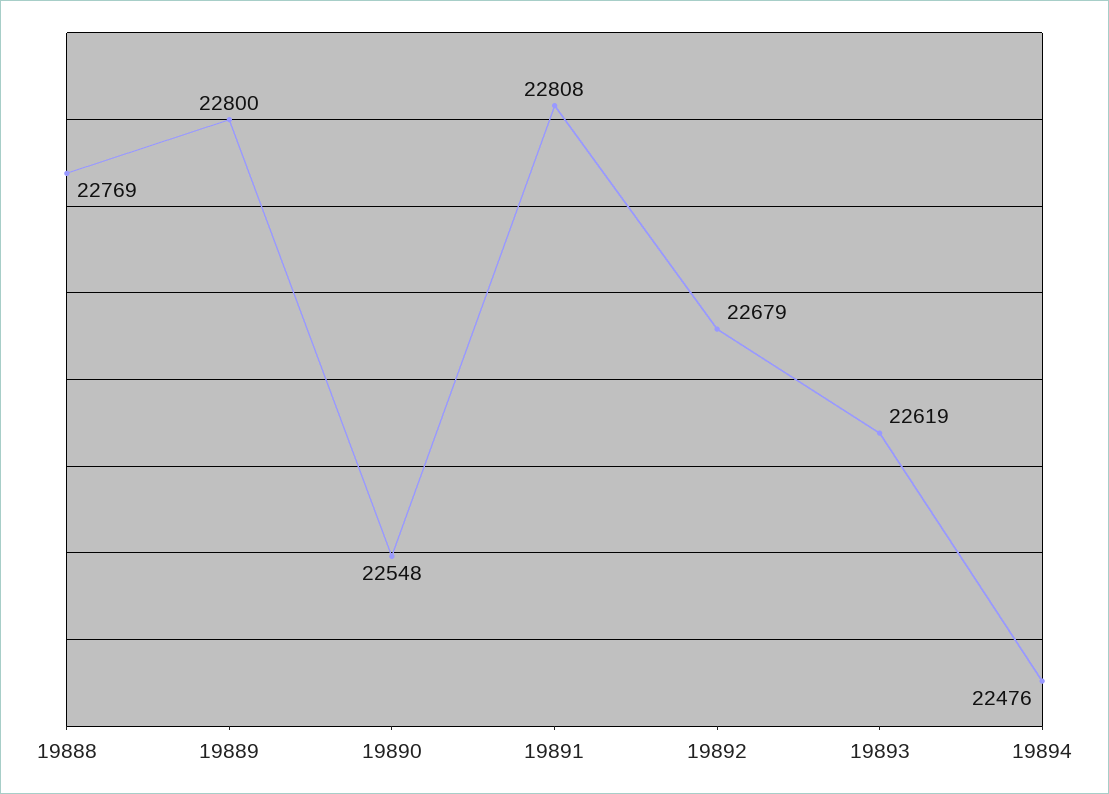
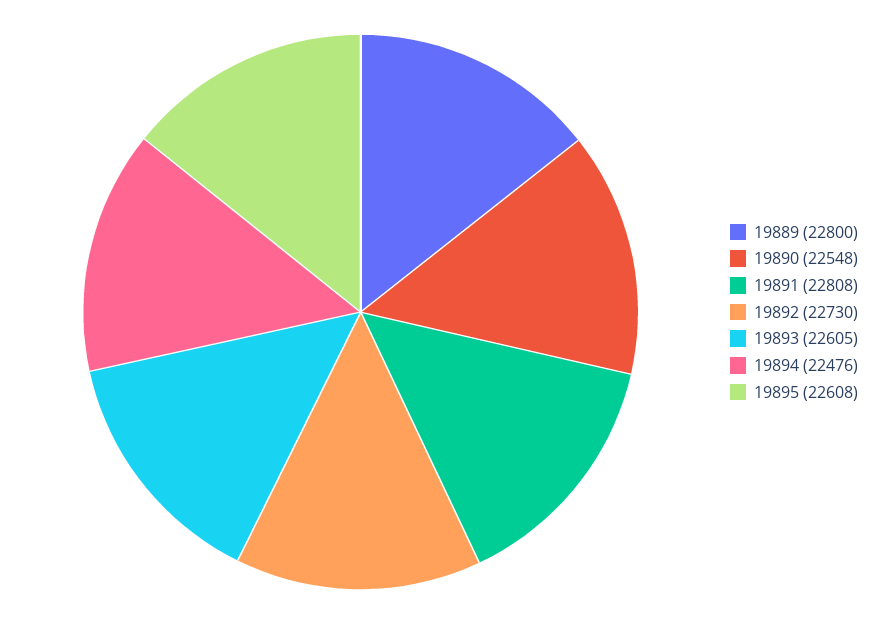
19888: 22769 -> none
19892: 22679 -> 22730
19893: 22619 -> 22605
19895: none -> 22608

